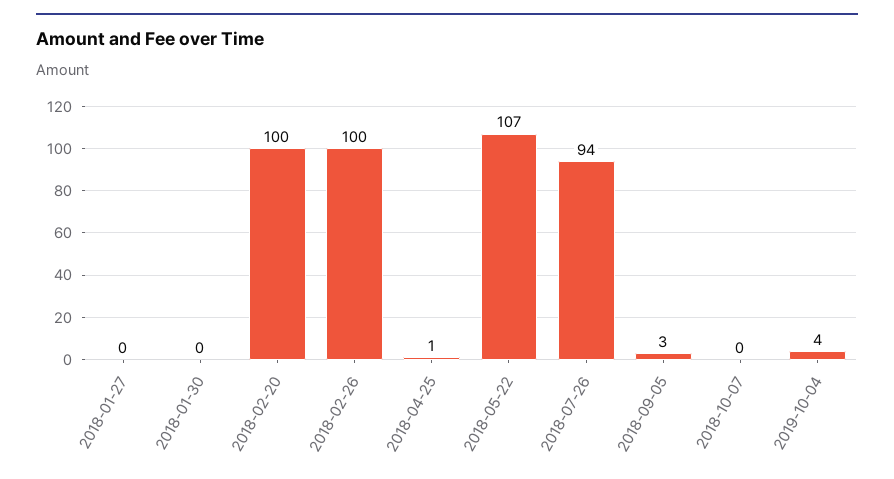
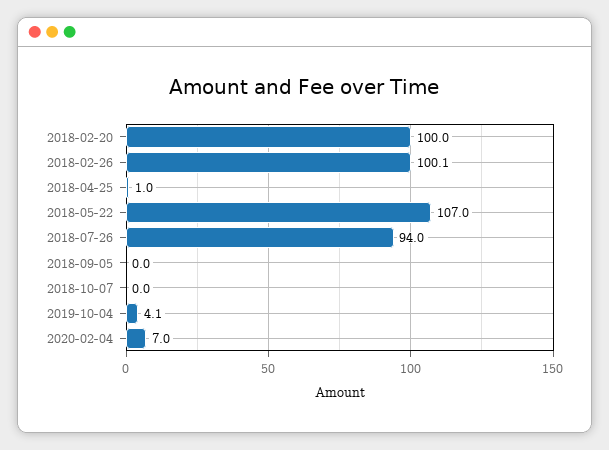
2018-01-27: 0 -> none
2018-01-30: 0 -> none
2018-09-05: 3 -> 0
2020-02-04: none -> 7

